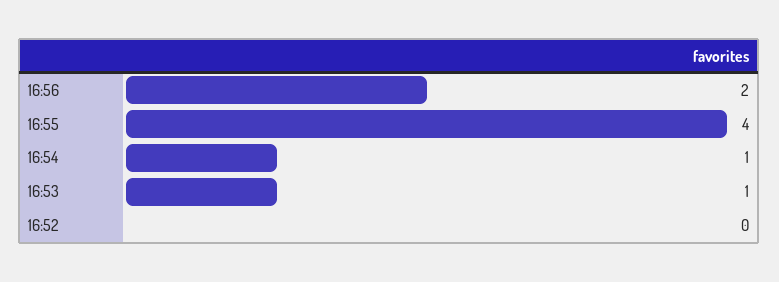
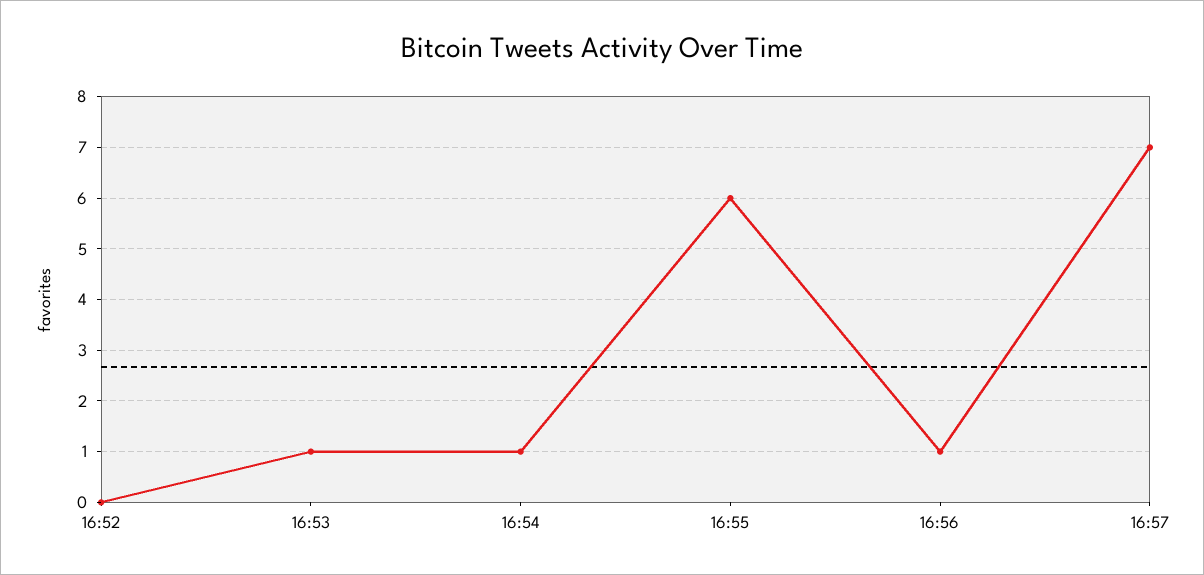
16:56: 2 -> 1
16:55: 4 -> 6
16:57: none -> 7

